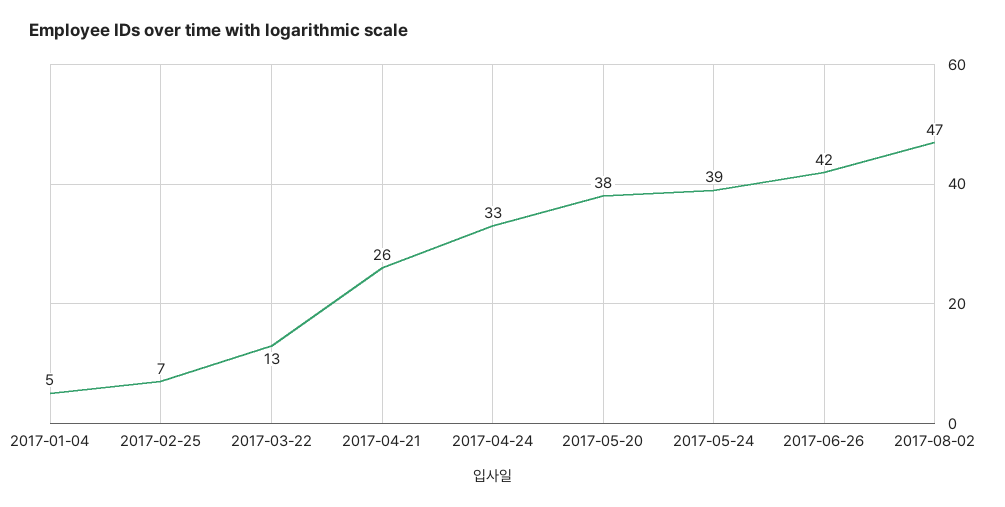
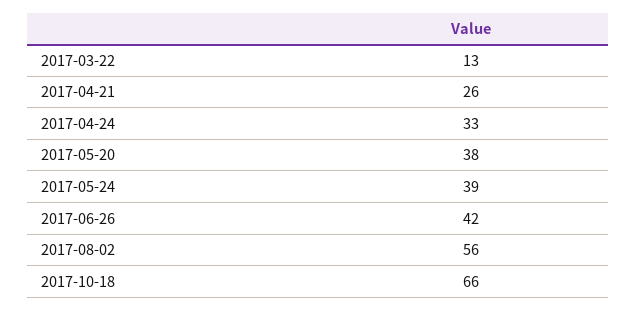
2017-01-04: 5 -> none
2017-02-25: 7 -> none
2017-08-02: 47 -> 56
2017-10-18: none -> 66

